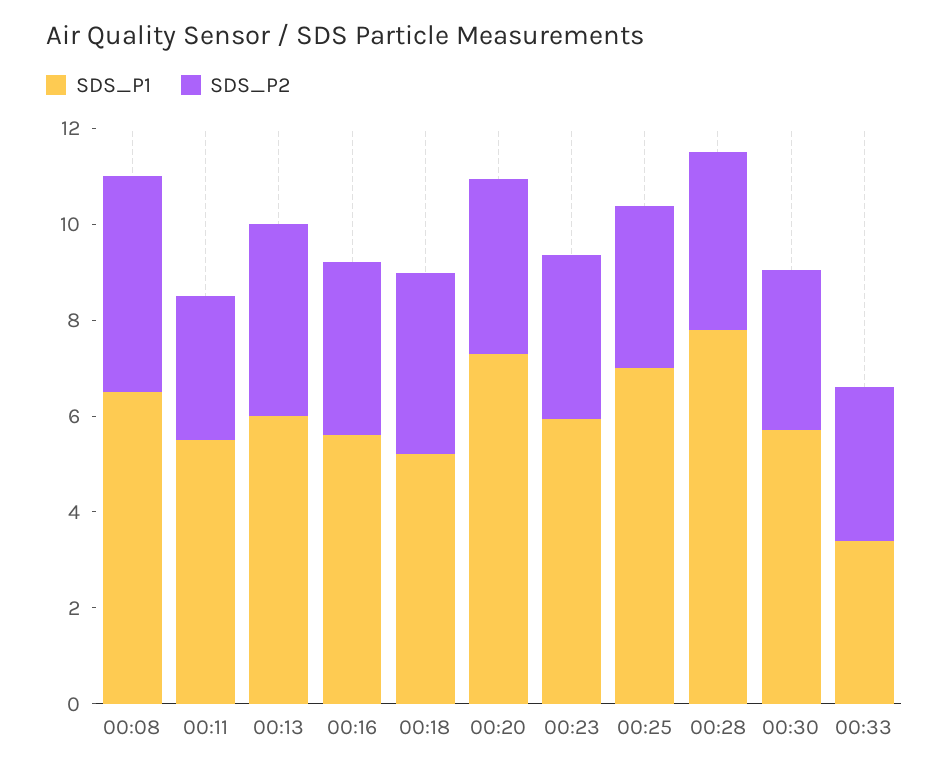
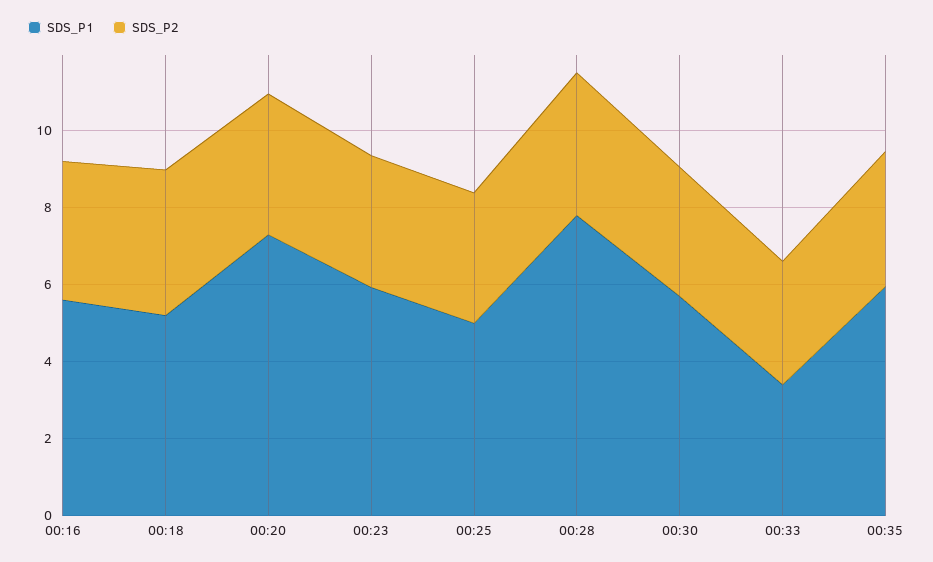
SDS_P1, 00:08: 6.5 -> none
SDS_P2, 00:08: 4.5 -> none
SDS_P1, 00:11: 5.5 -> none
SDS_P2, 00:11: 3 -> none
SDS_P1, 00:13: 6 -> none
SDS_P2, 00:13: 4 -> none
SDS_P1, 00:25: 7 -> 5
SDS_P1, 00:35: none -> 6
SDS_P2, 00:35: none -> 3.5

